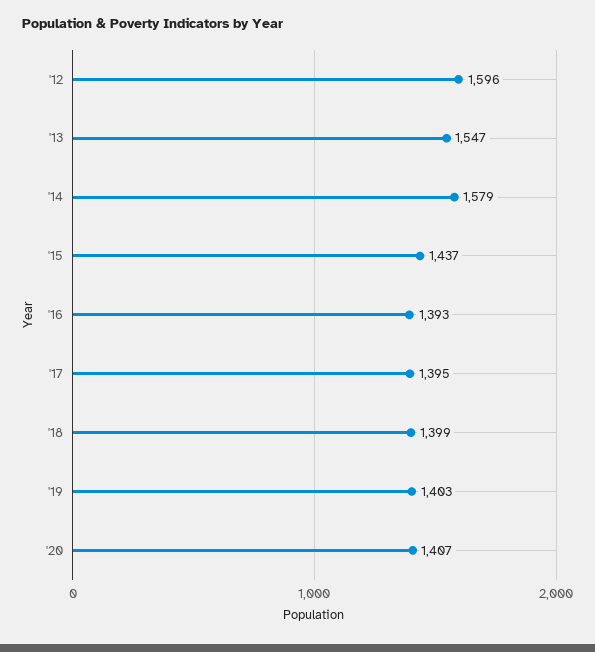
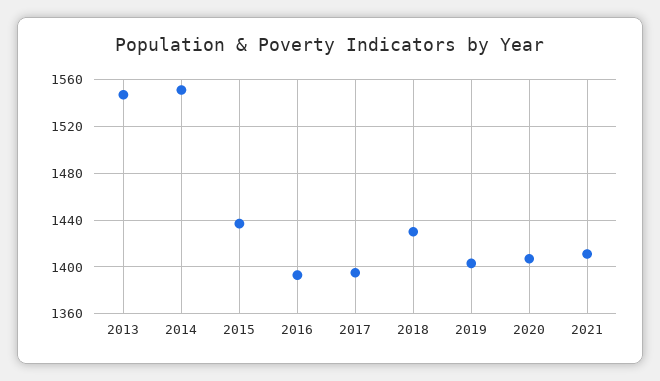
'12: 1596 -> none
'14: 1579 -> 1550
'18: 1399 -> 1430
2021: none -> 1410

